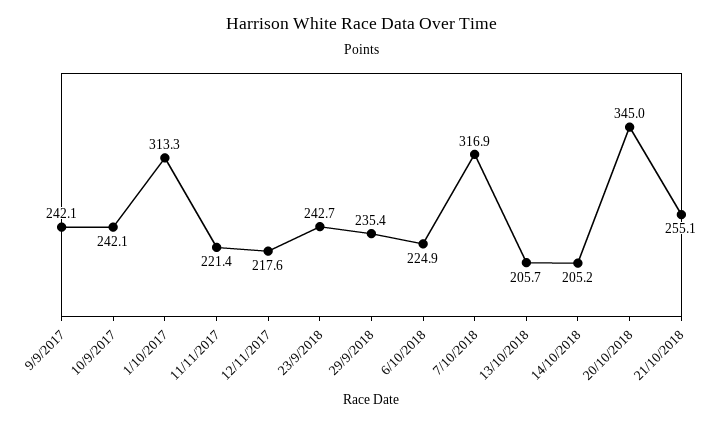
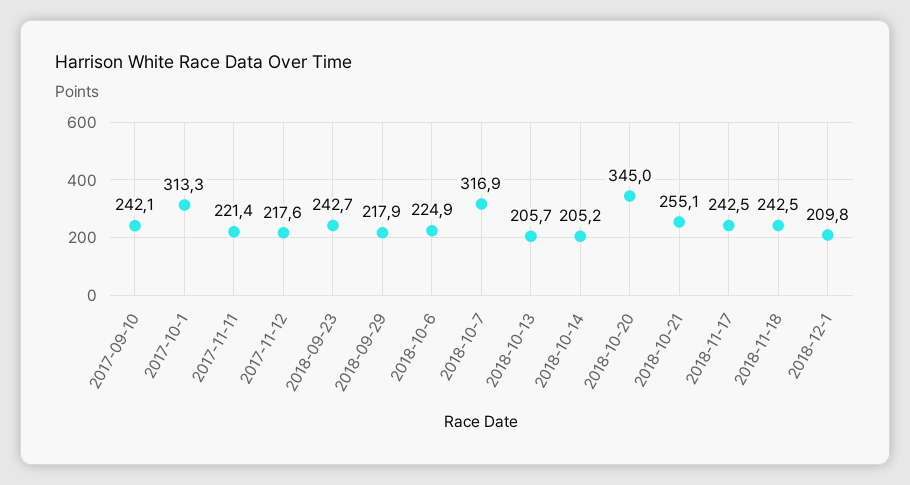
9/9/2017: 242.1 -> none
29/9/2018: 235.4 -> 217.9
2018-11-17: none -> 242.5
2018-11-18: none -> 242.5
2018-12-1: none -> 209.8

